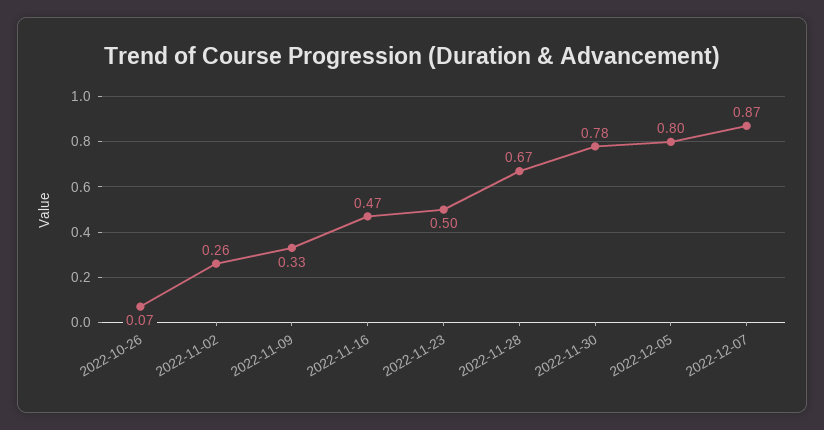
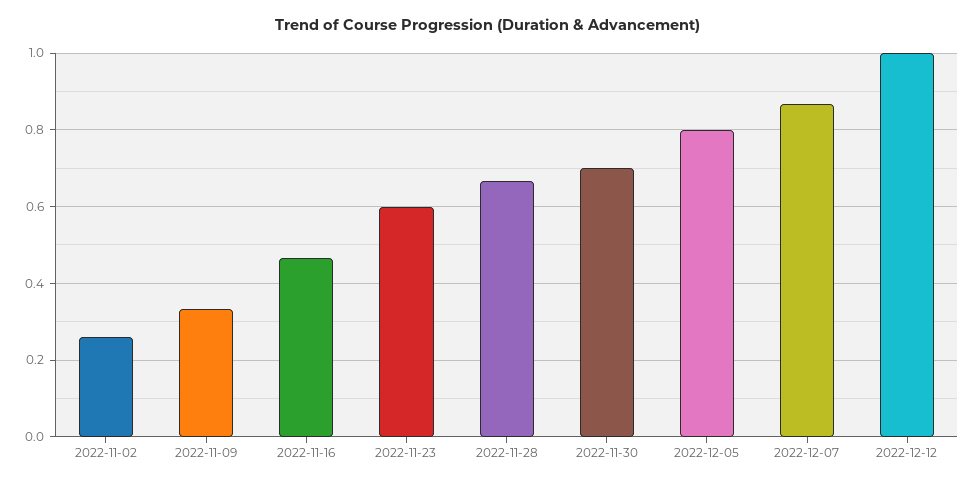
2022-10-26: 0.07 -> none
2022-11-23: 0.5 -> 0.6
2022-11-30: 0.78 -> 0.7
2022-12-12: none -> 1

